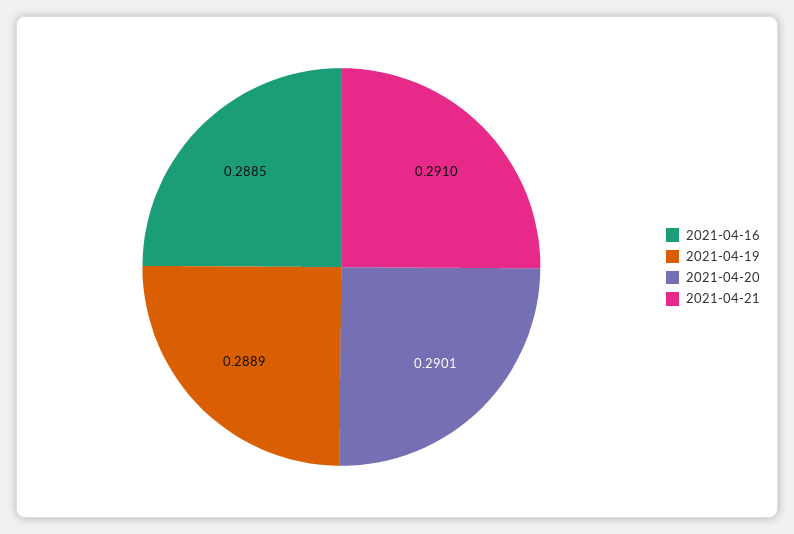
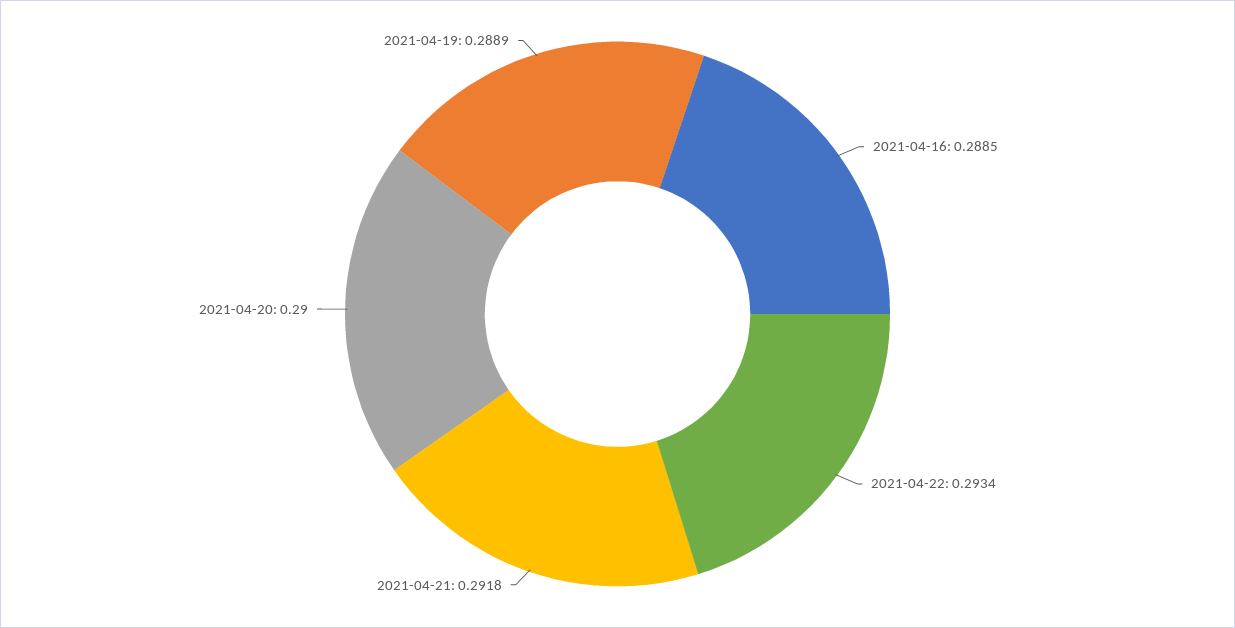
2021-04-20: 0.2901 -> 0.29
2021-04-21: 0.291 -> 0.2918
2021-04-22: none -> 0.2934

